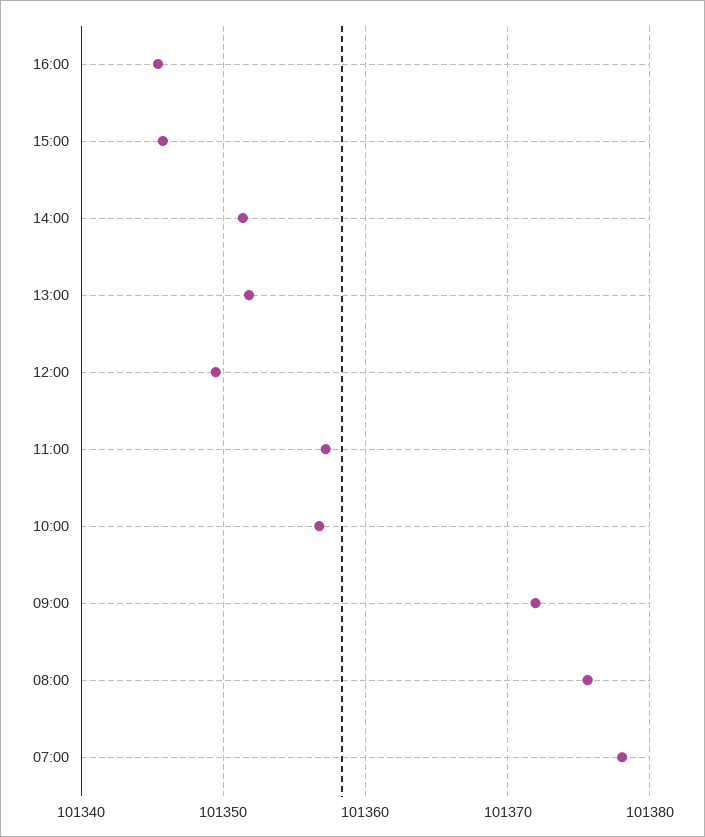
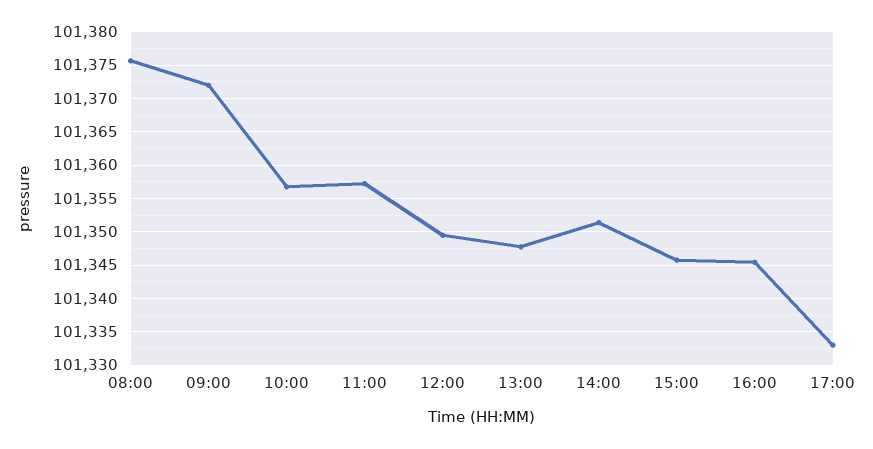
13:00: 101352 -> 101348
07:00: 101378 -> none
17:00: none -> 101333

